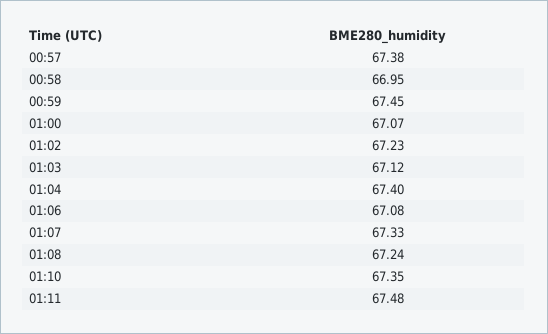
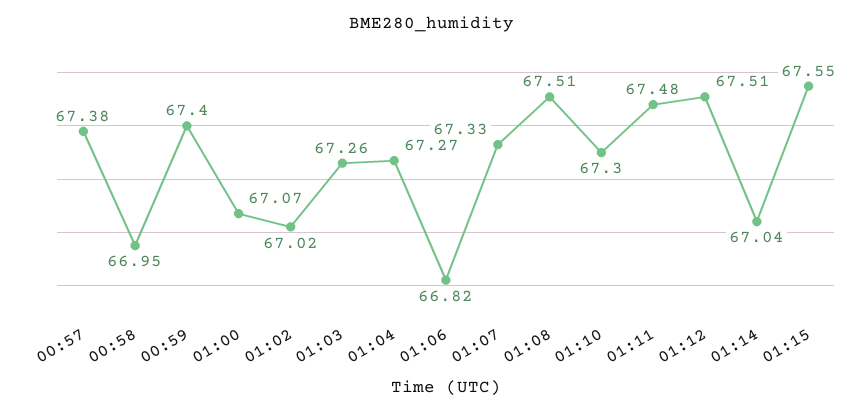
00:59: 67.45 -> 67.4
01:02: 67.23 -> 67.02
01:03: 67.12 -> 67.26
01:04: 67.4 -> 67.27
01:06: 67.08 -> 66.82
01:08: 67.24 -> 67.51
01:10: 67.35 -> 67.3
01:12: none -> 67.51
01:14: none -> 67.04
01:15: none -> 67.55

